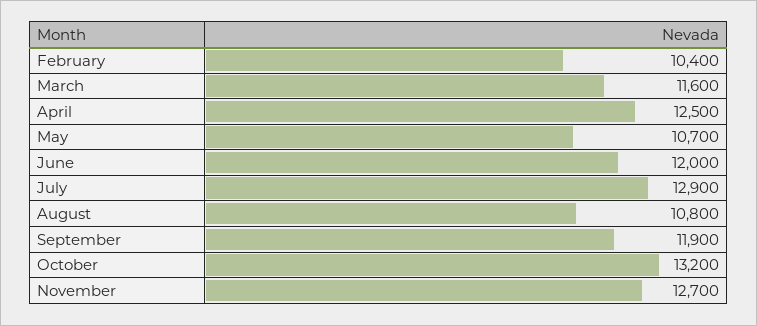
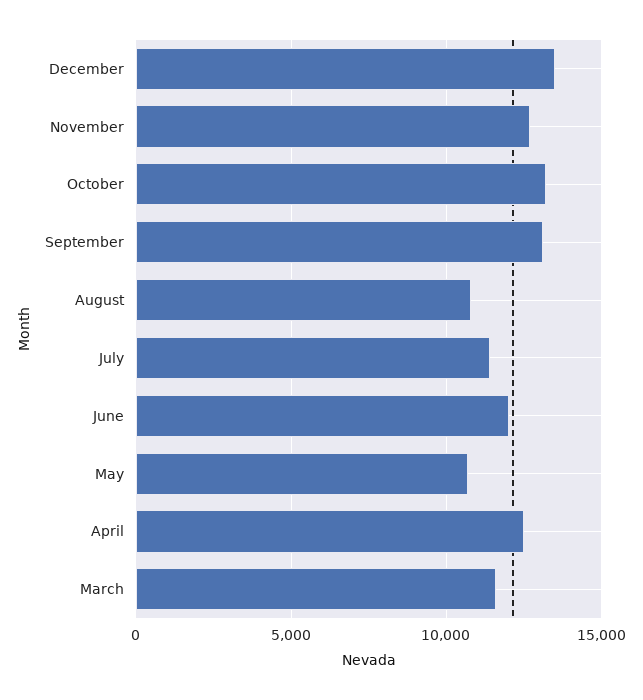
February: 10400 -> none
July: 12900 -> 11500
September: 11900 -> 13000
December: none -> 13500

